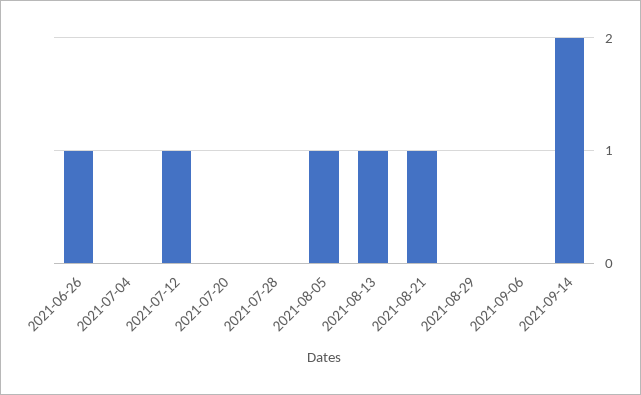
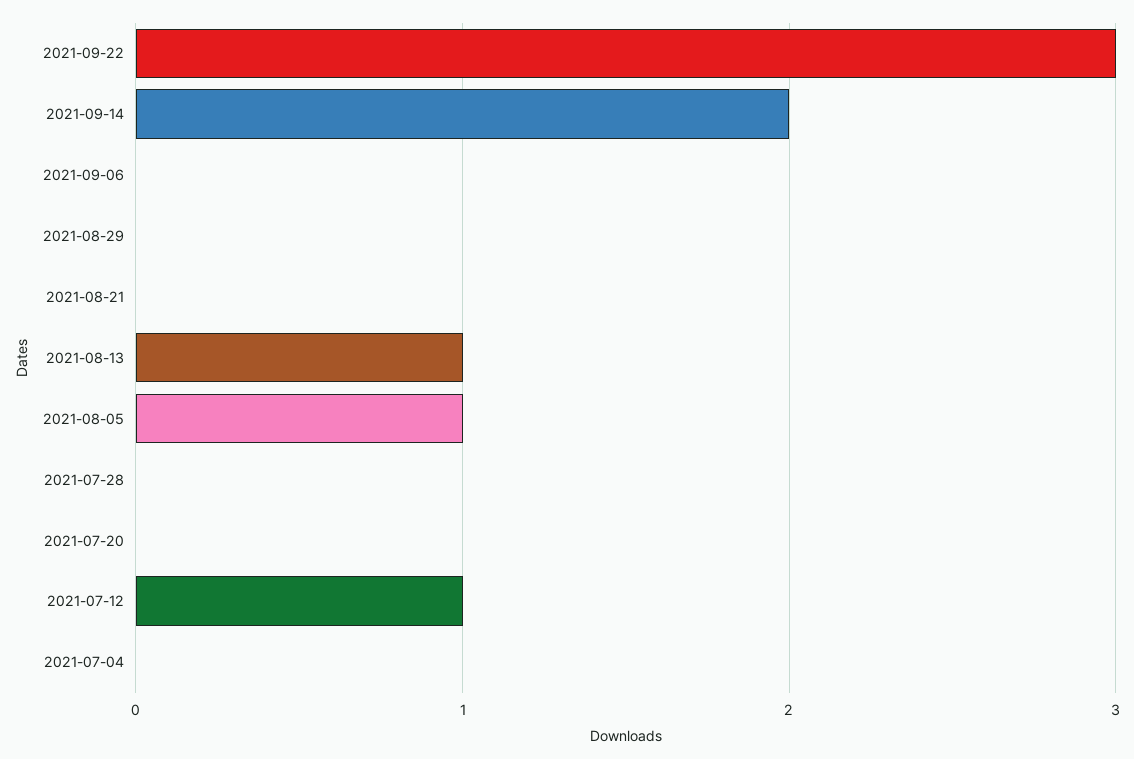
2021-06-26: 1 -> none
2021-08-21: 1 -> 0
2021-09-22: none -> 3

